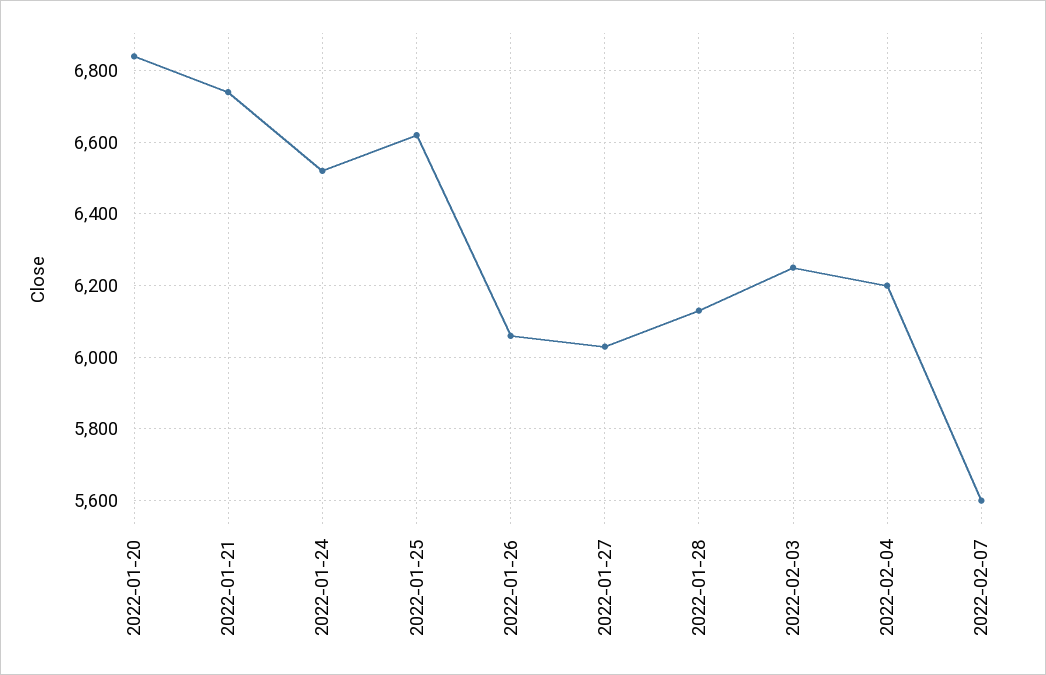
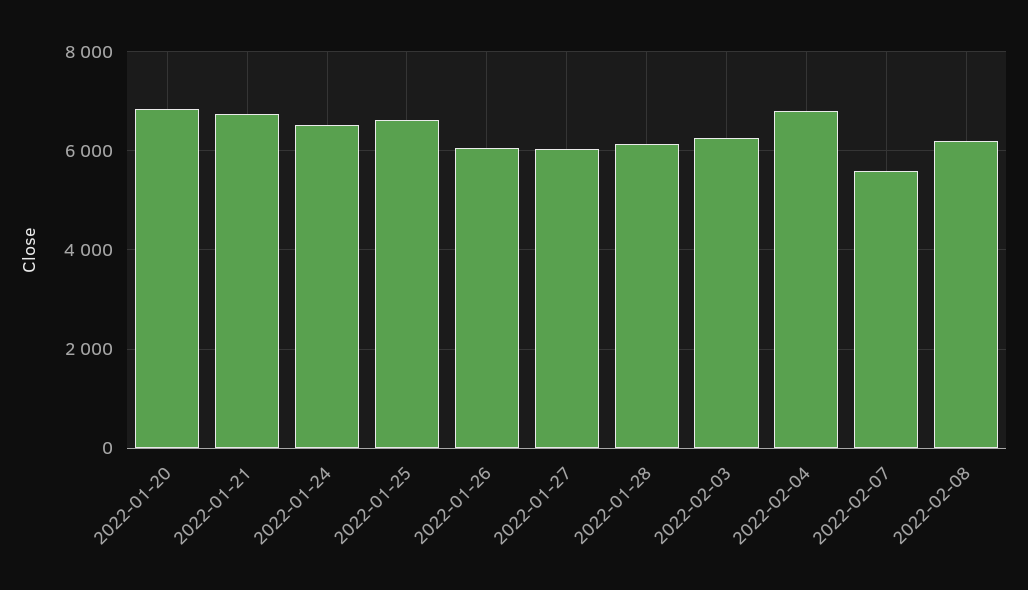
2022-02-04: 6200 -> 6800
2022-02-08: none -> 6200

